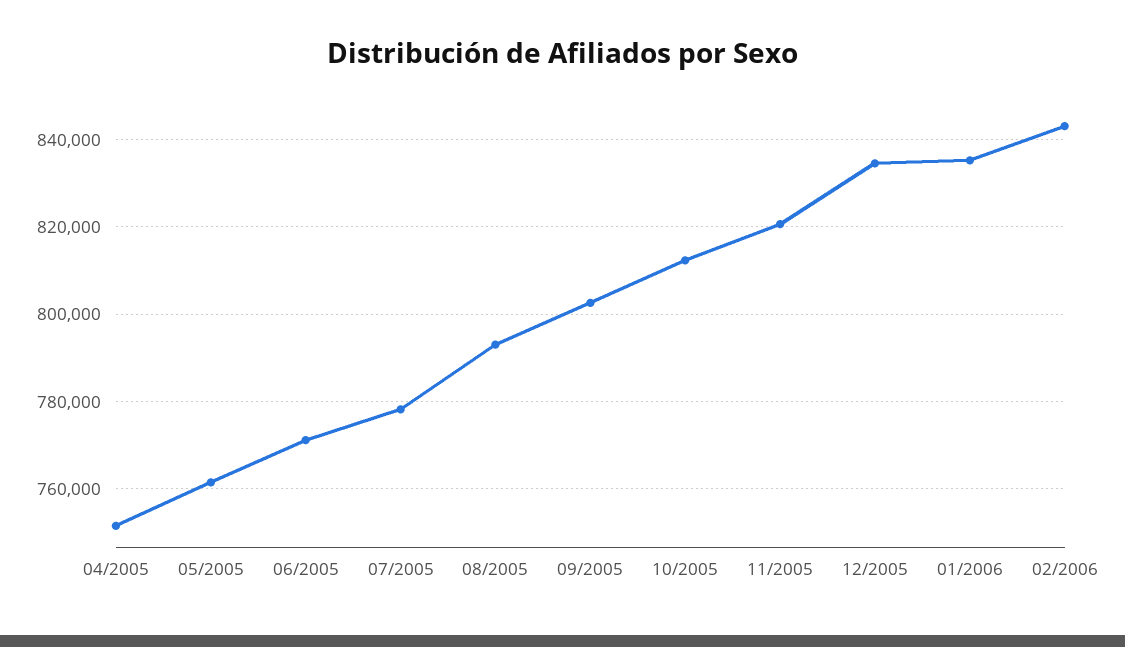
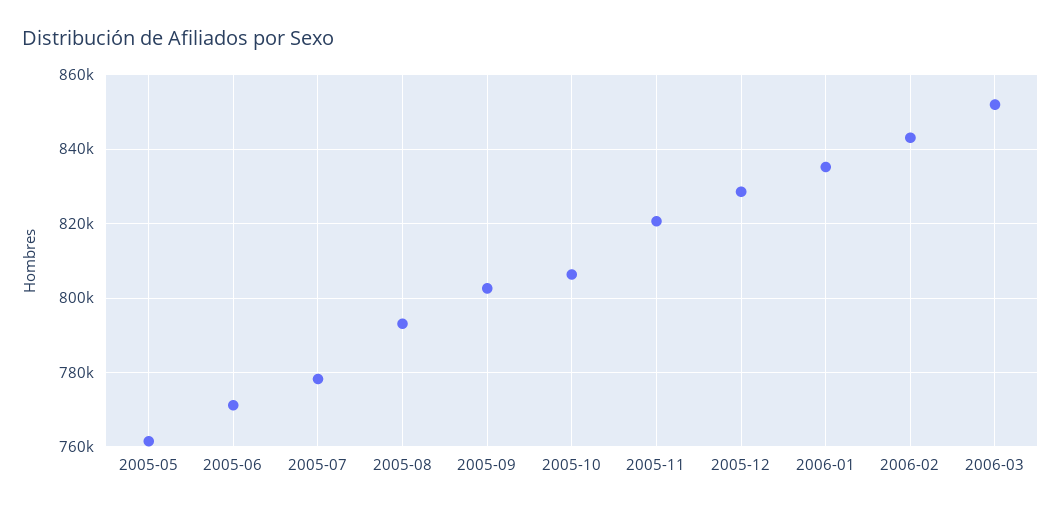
04/2005: 752000 -> none
10/2005: 812000 -> 806000
12/2005: 834000 -> 828000
2006-03: none -> 852000

